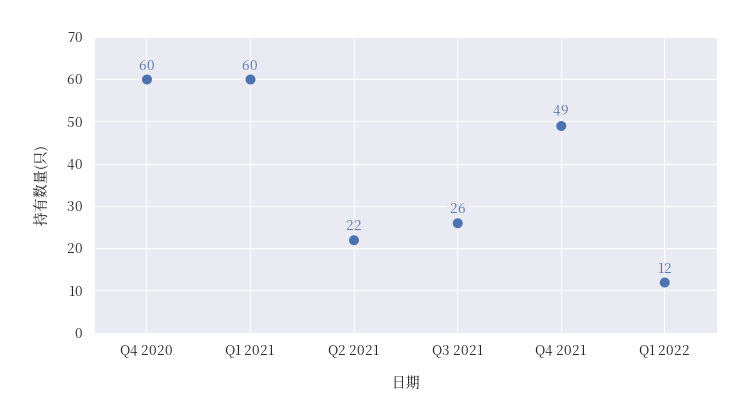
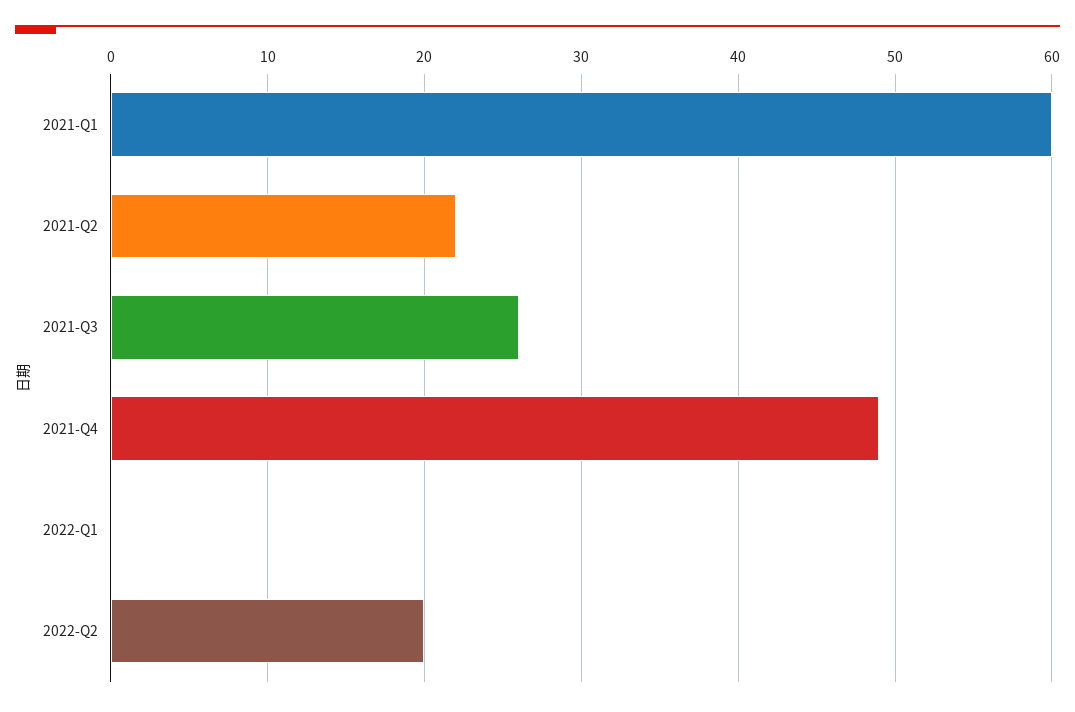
Q4 2020: 60 -> none
Q1 2022: 12 -> 0
2022-Q2: none -> 20

